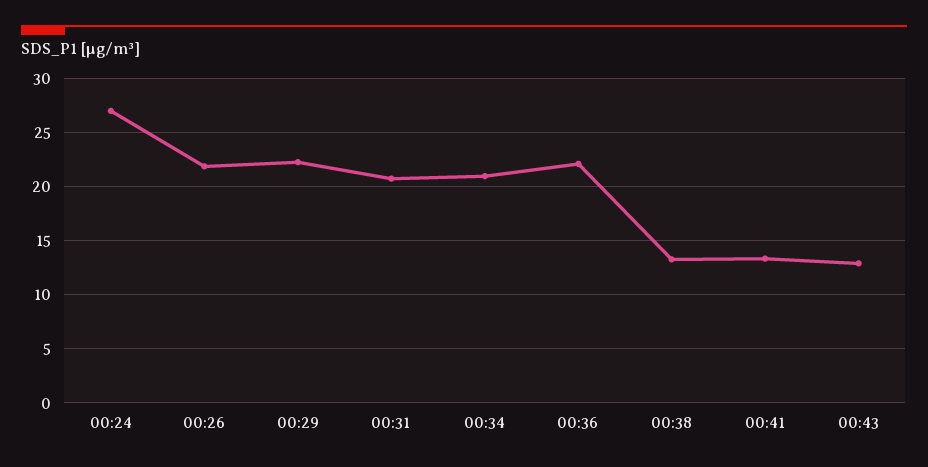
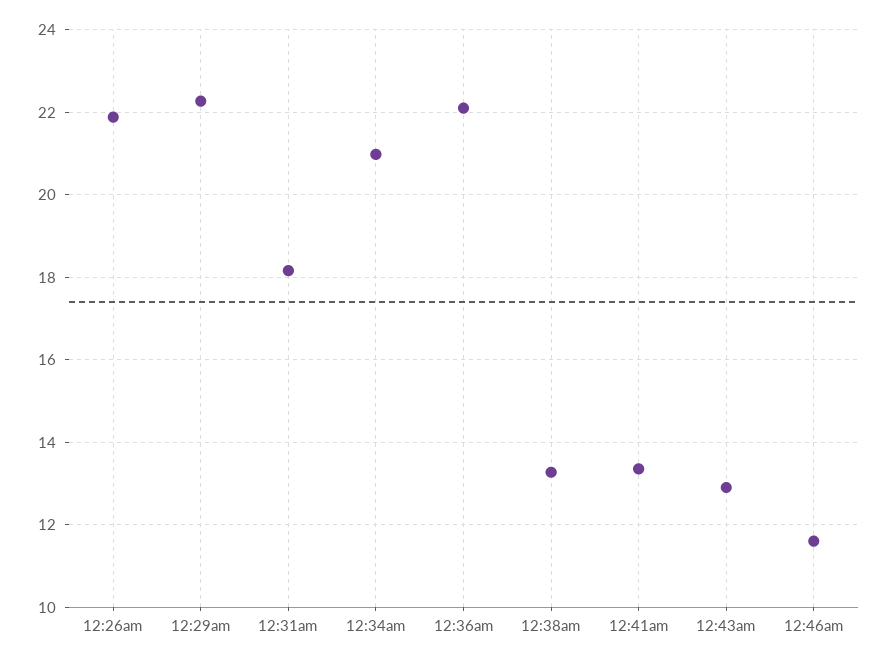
00:24: 27 -> none
00:31: 21 -> 18.2
12:46am: none -> 11.6

